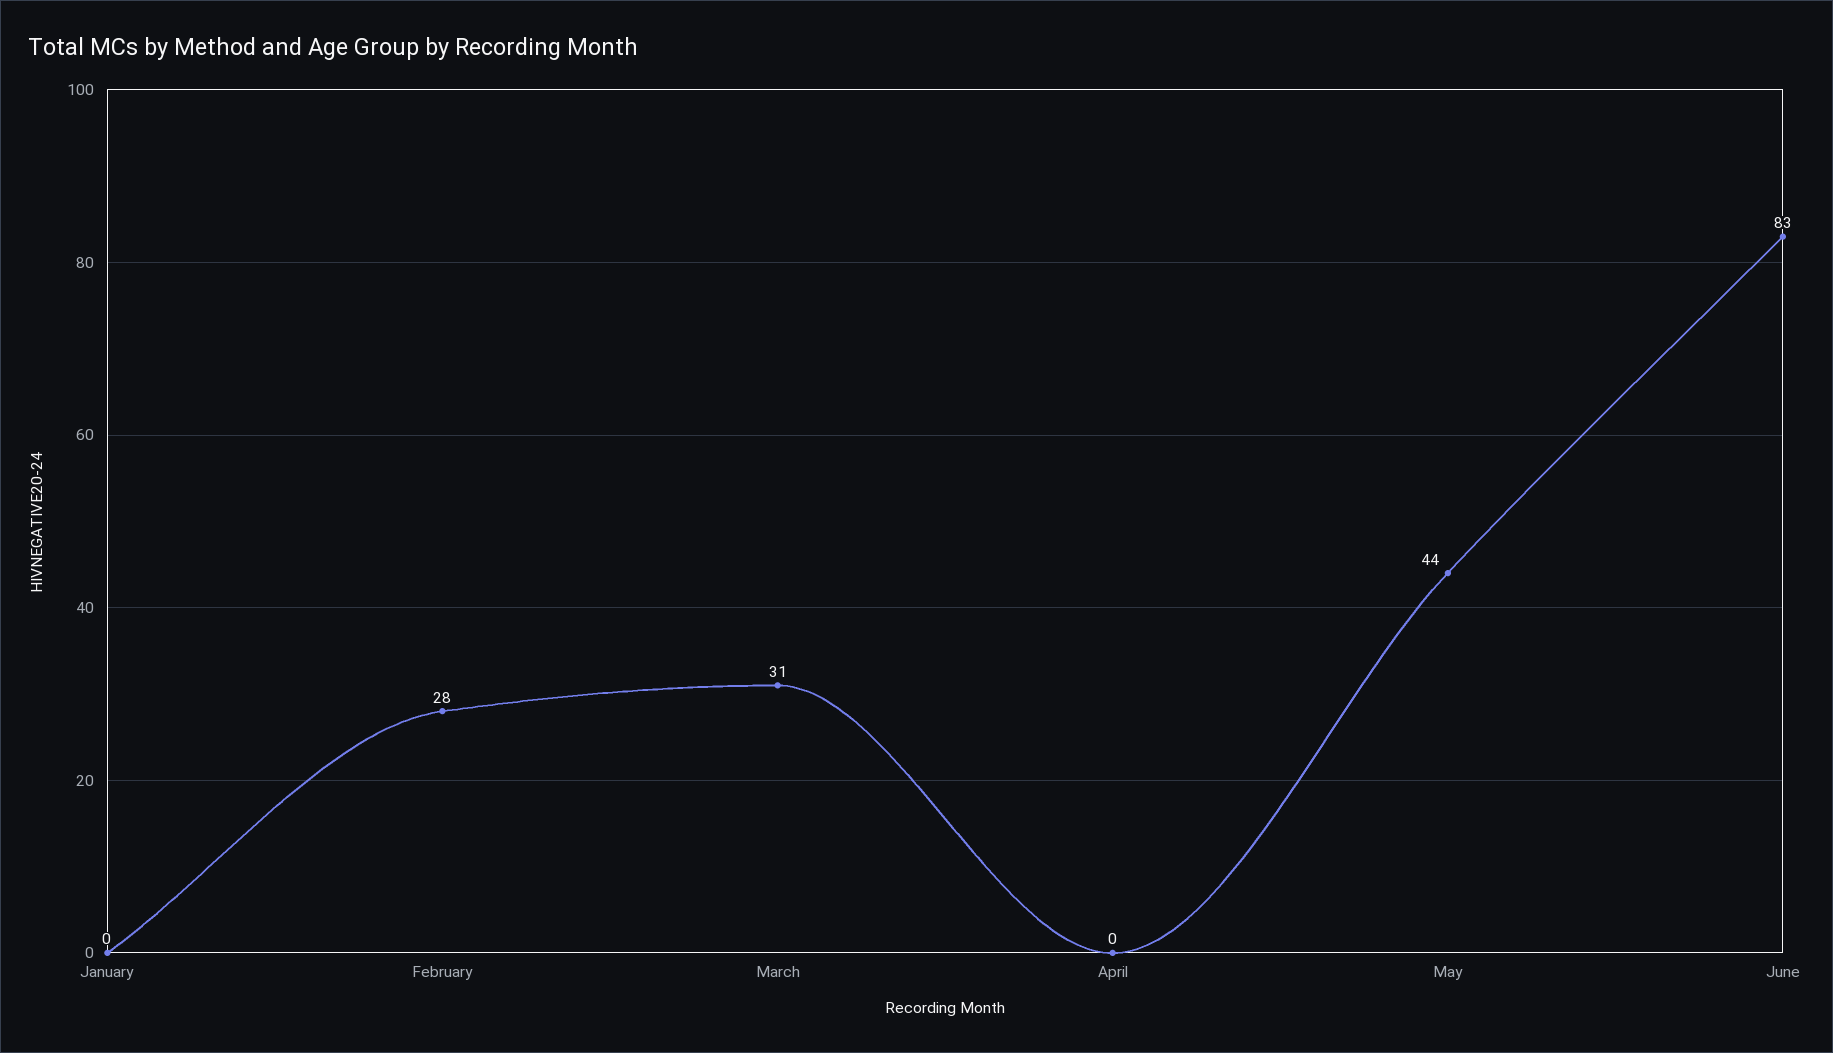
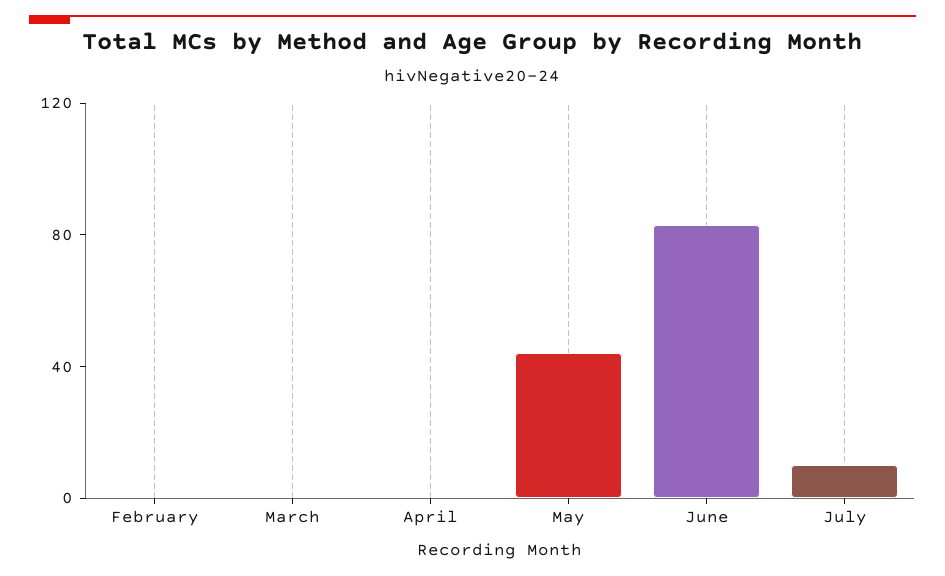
January: 0 -> none
February: 28 -> 0
March: 31 -> 0
July: none -> 10

